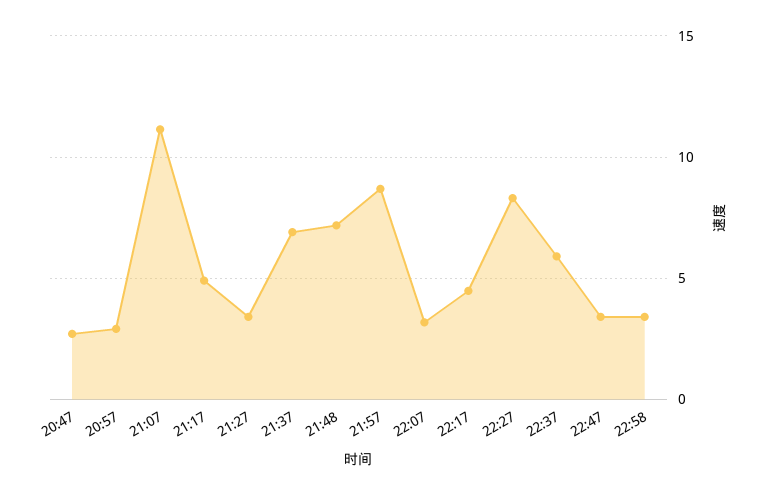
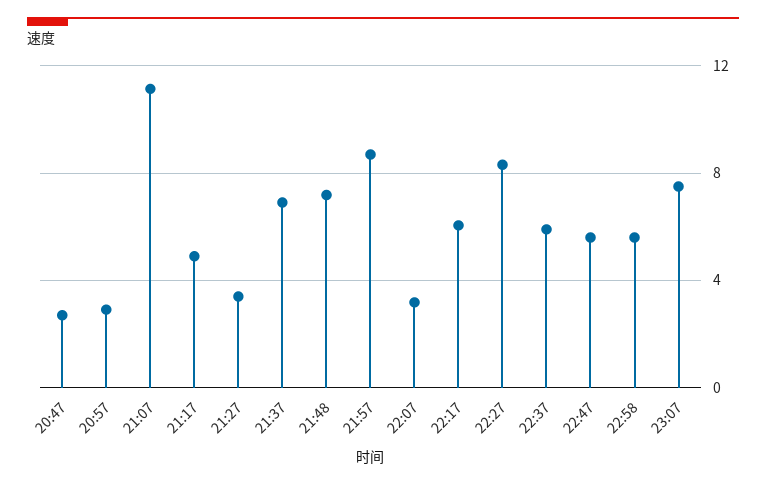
22:17: 4.5 -> 6
22:47: 3.5 -> 5.5
22:58: 3.5 -> 5.5
23:07: none -> 7.5

